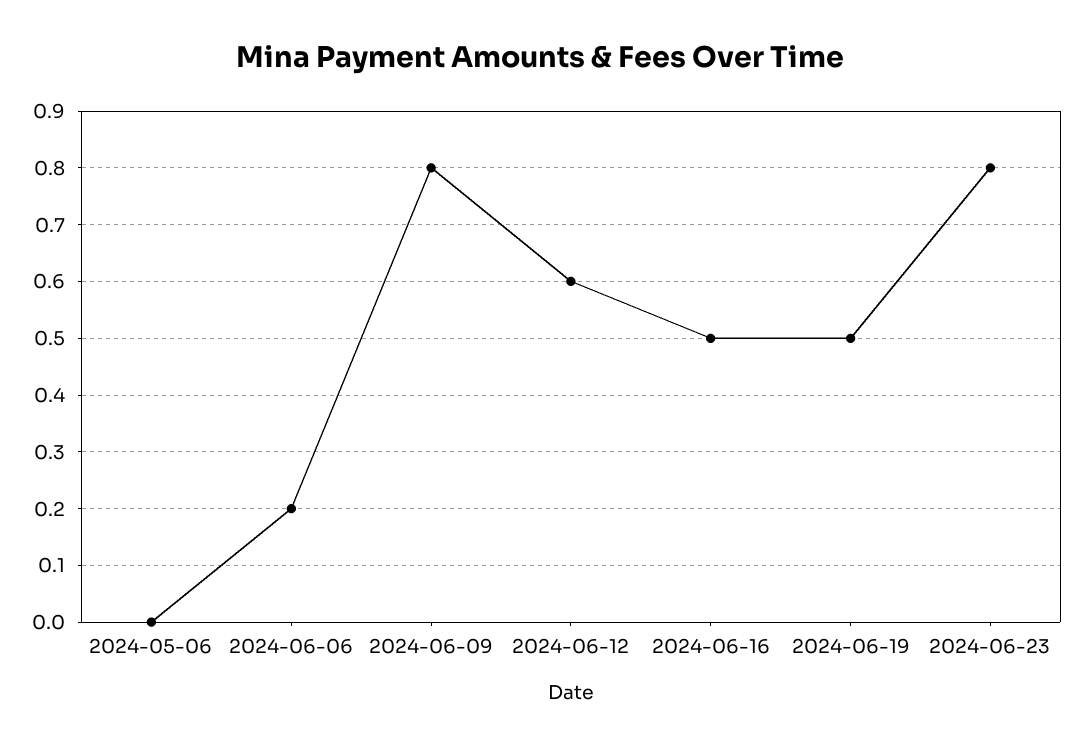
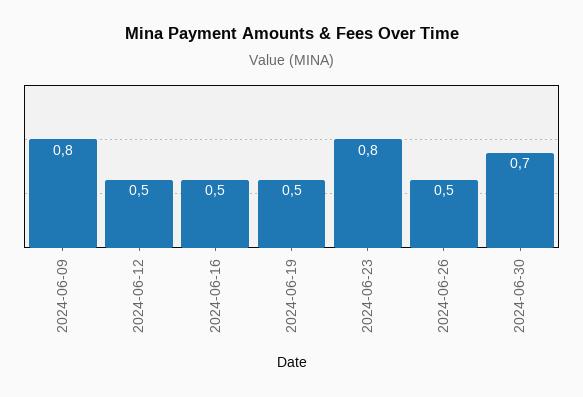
2024-05-06: 0 -> none
2024-06-06: 0.2 -> none
2024-06-12: 0.6 -> 0.5
2024-06-26: none -> 0.5
2024-06-30: none -> 0.7

